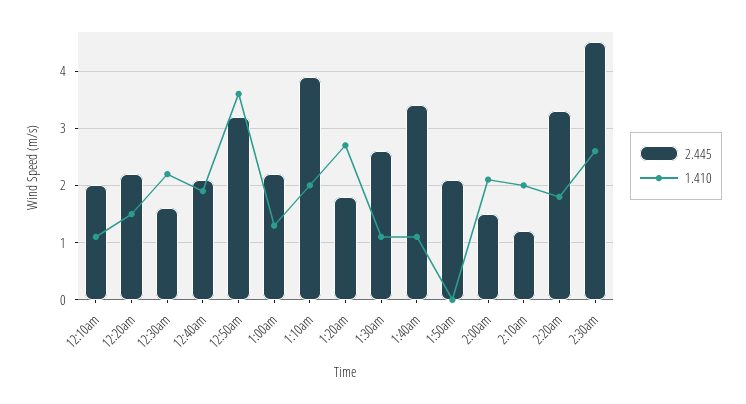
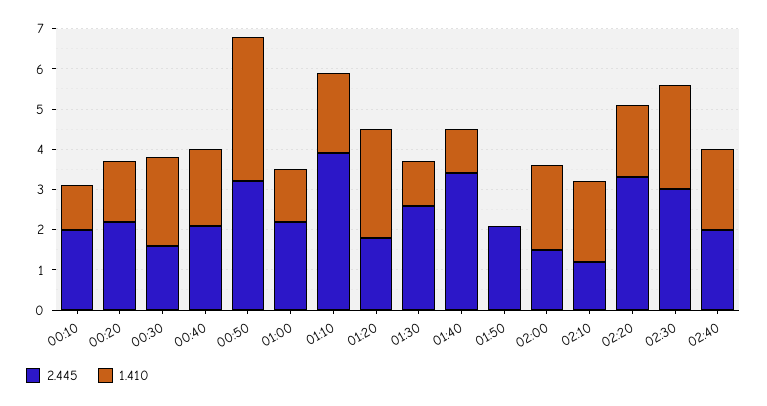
2.445, 2:30am: 4.5 -> 3
2.445, 02:40: none -> 2
1.410, 02:40: none -> 2

